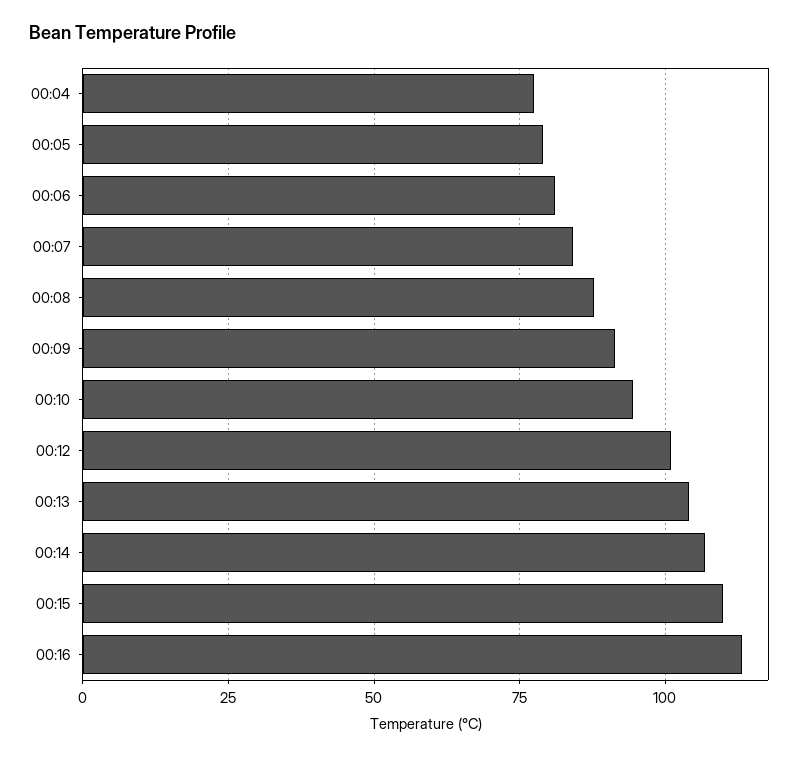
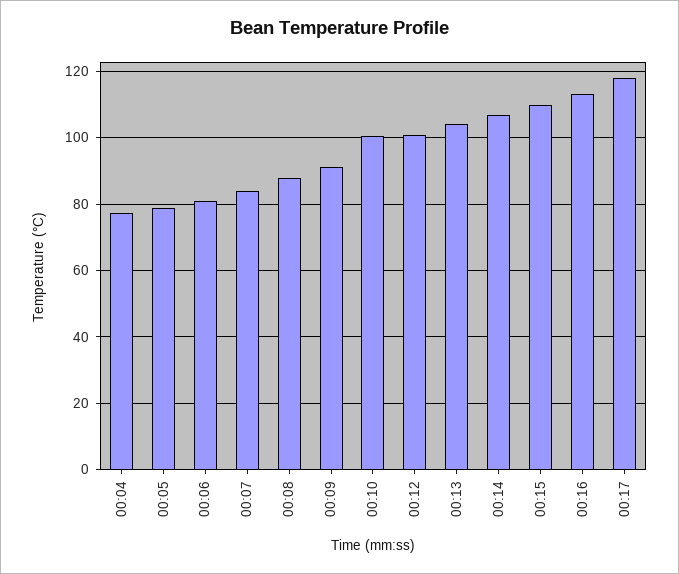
00:10: 95 -> 100
00:17: none -> 118

